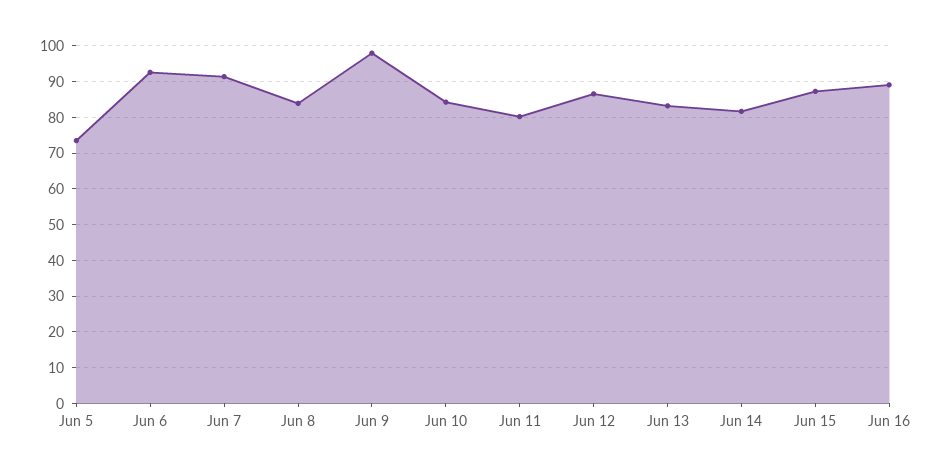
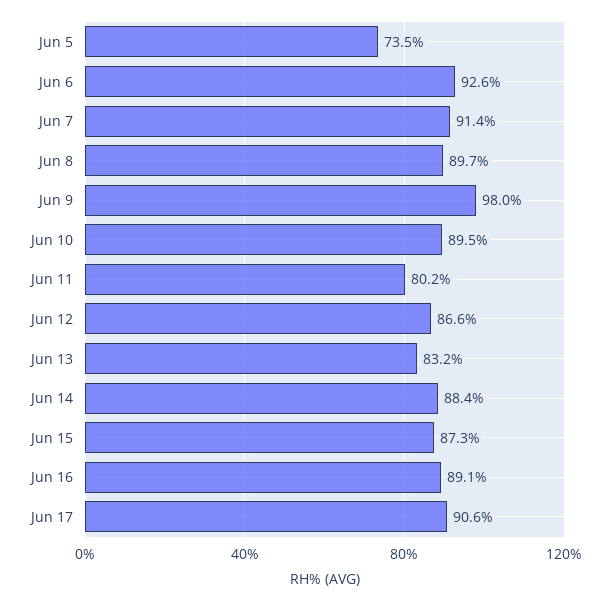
Jun 8: 84 -> 89.7
Jun 10: 84 -> 89.5
Jun 14: 82 -> 88.4
Jun 17: none -> 90.6

